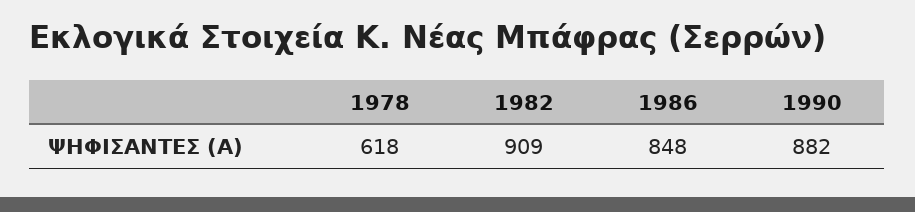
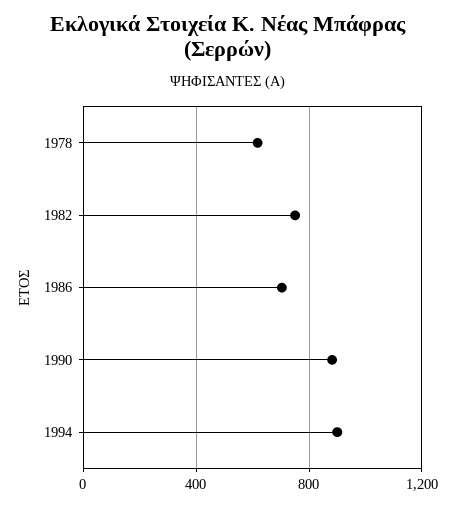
1982: 909 -> 750
1986: 848 -> 700
1994: none -> 900

